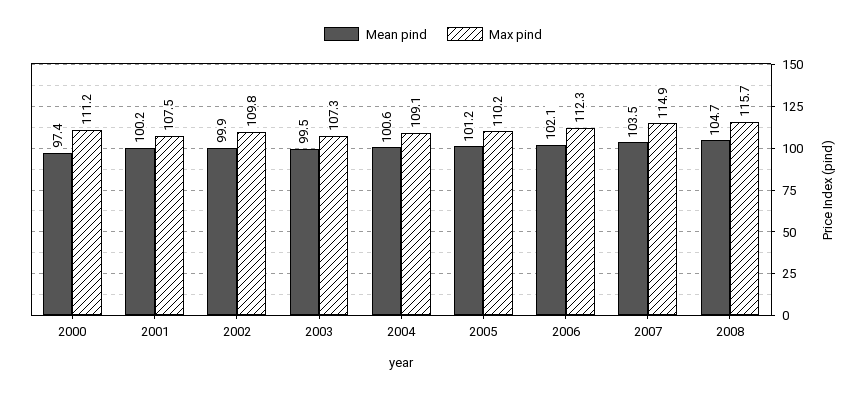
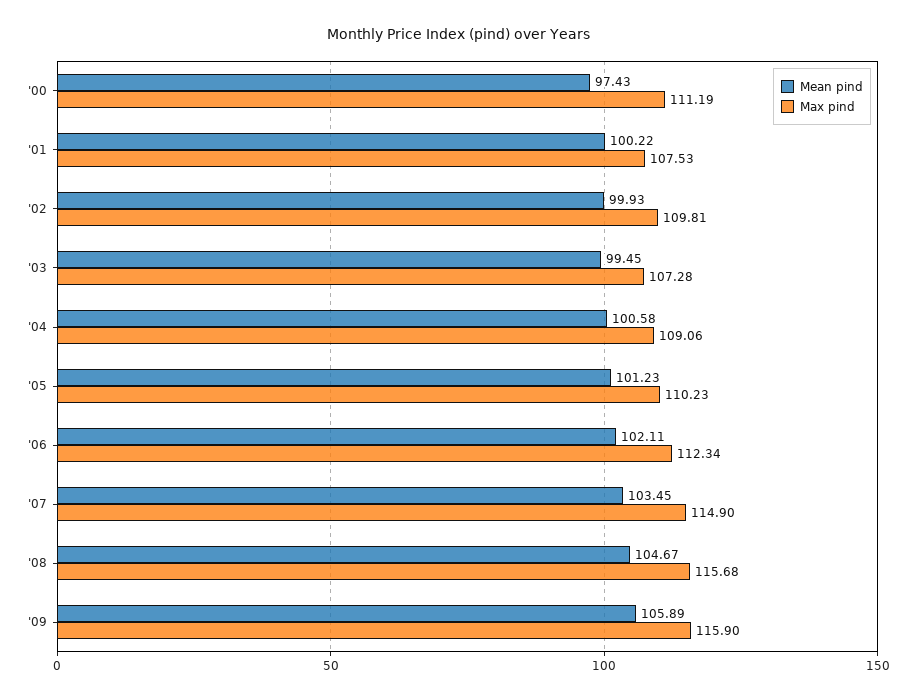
Mean pind, '09: none -> 105.89
Max pind, '09: none -> 115.9

